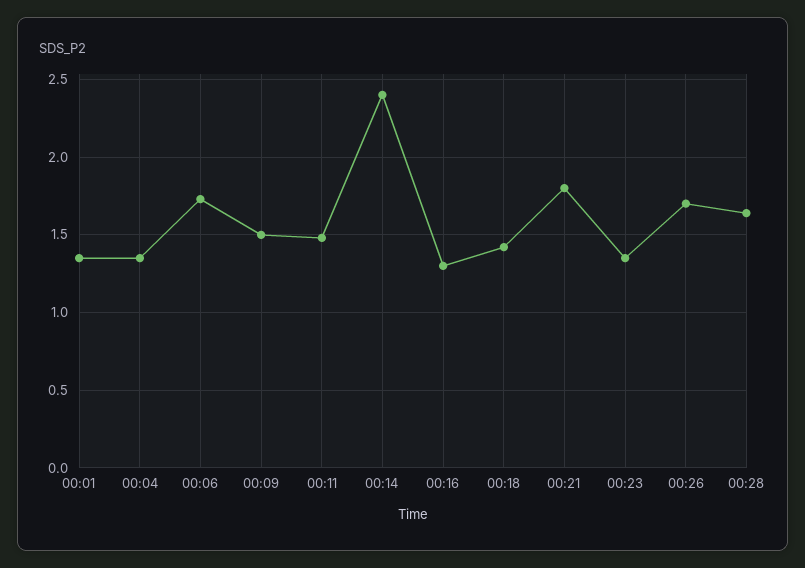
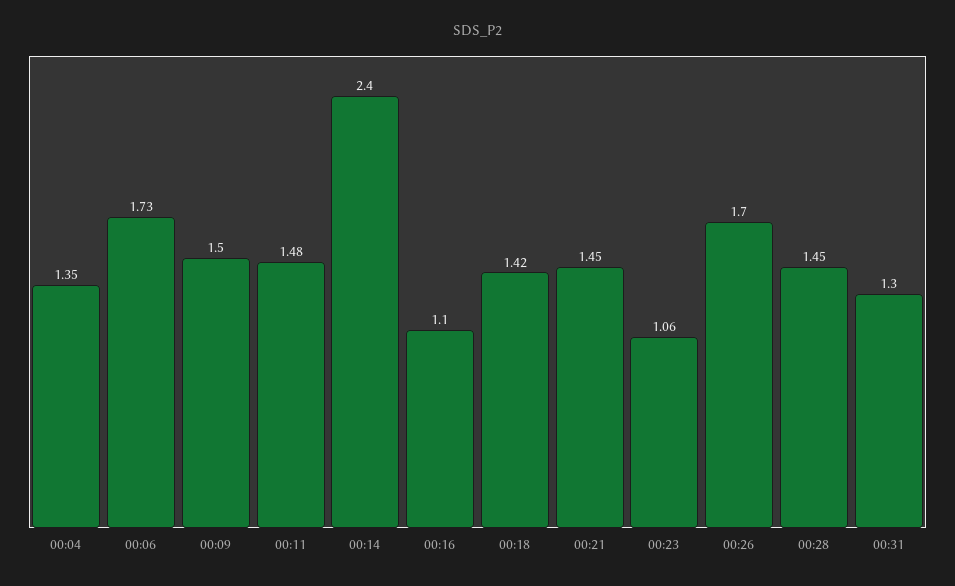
00:01: 1.35 -> none
00:16: 1.3 -> 1.1
00:21: 1.8 -> 1.45
00:23: 1.35 -> 1.06
00:28: 1.65 -> 1.45
00:31: none -> 1.3

